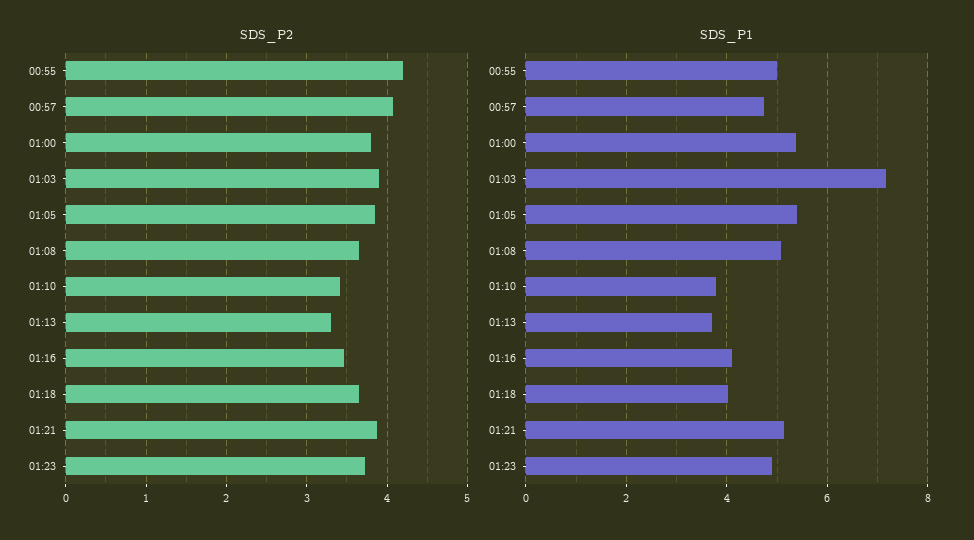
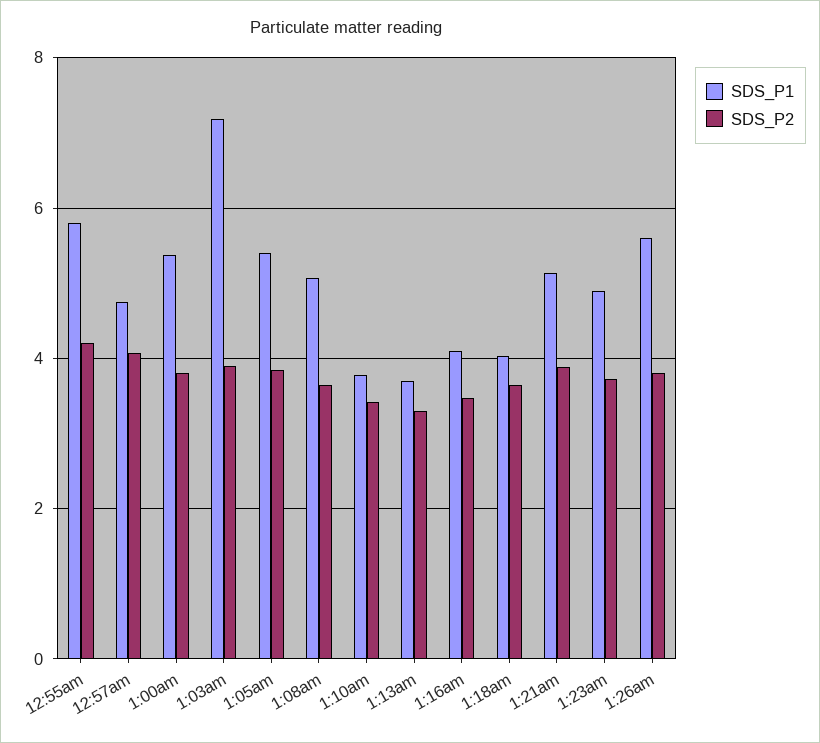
SDS_P1, 00:55: 5 -> 5.8
SDS_P1, 1:26am: none -> 5.6
SDS_P2, 1:26am: none -> 3.8

